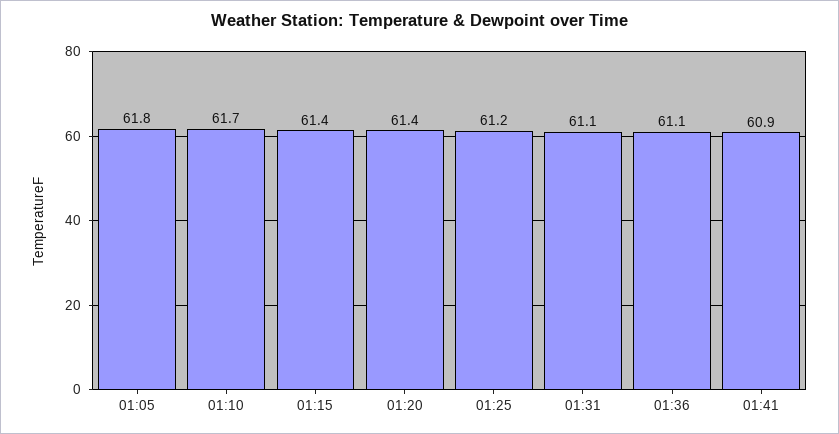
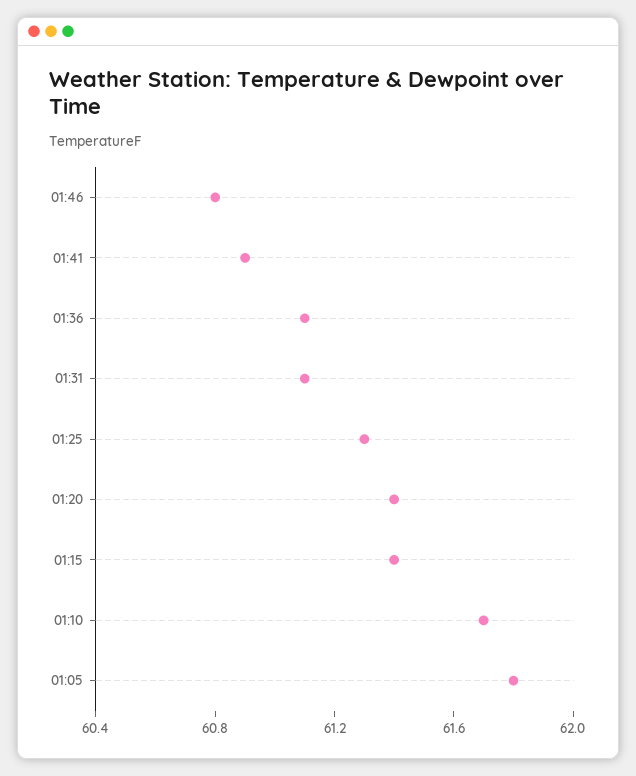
01:25: 61.2 -> 61.3
01:46: none -> 60.8

